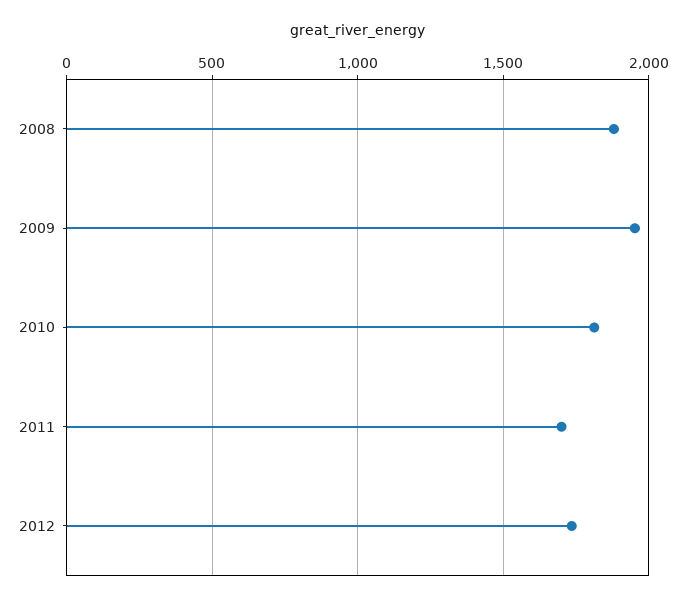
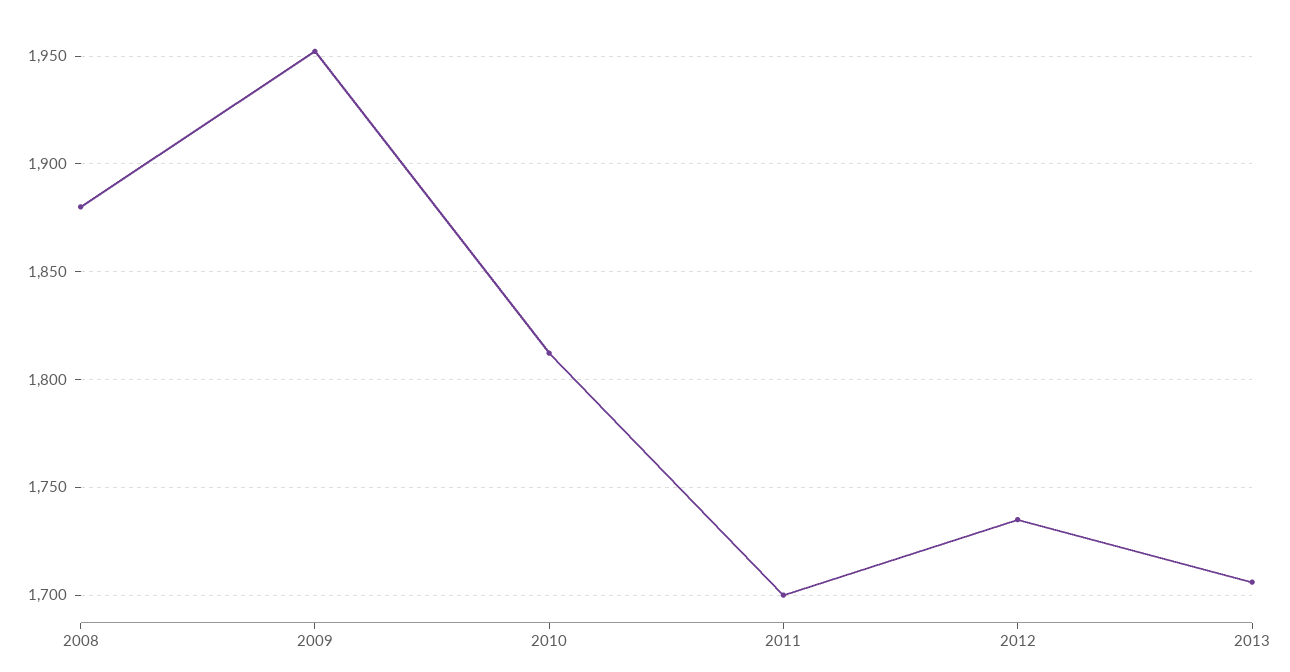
2013: none -> 1705

